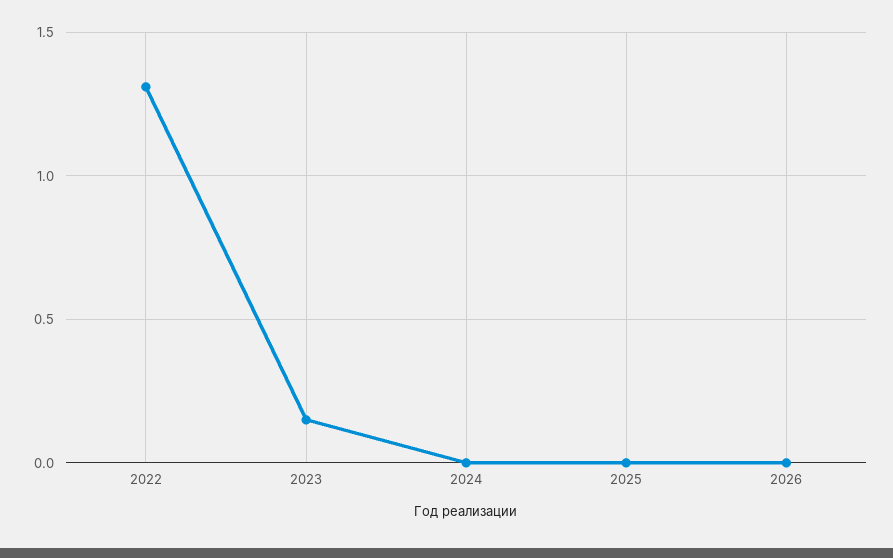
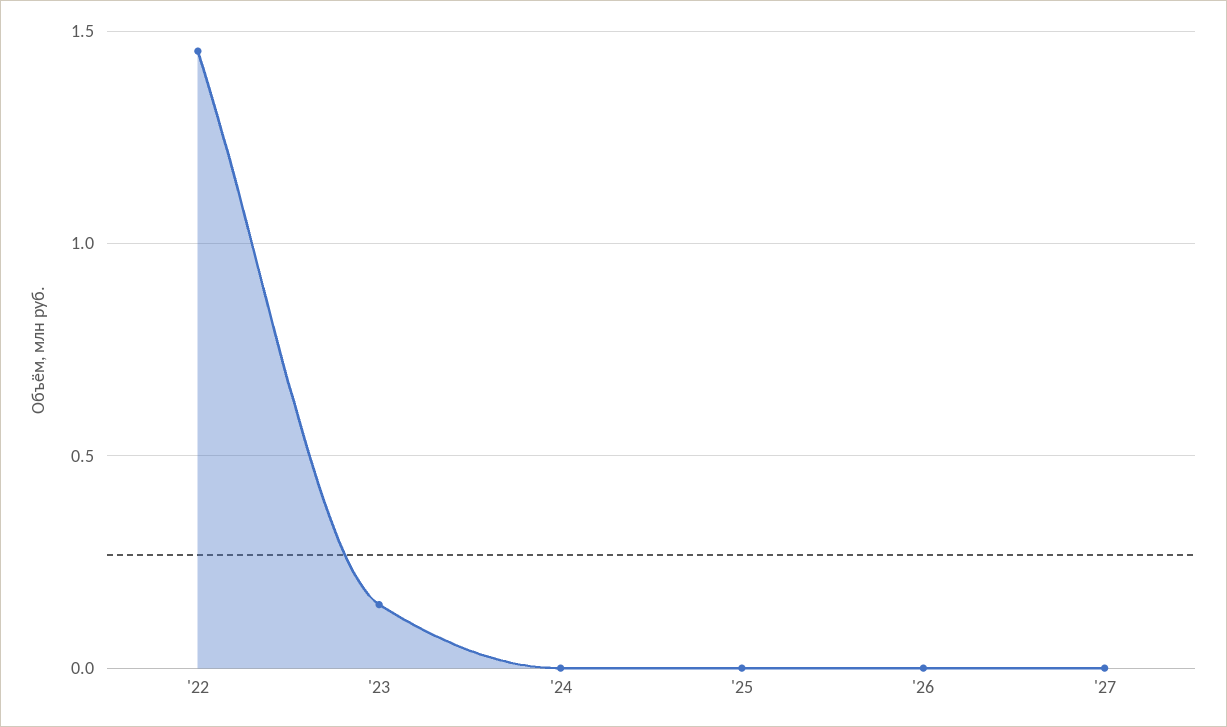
2022: 1.3 -> 1.45
'27: none -> 0

